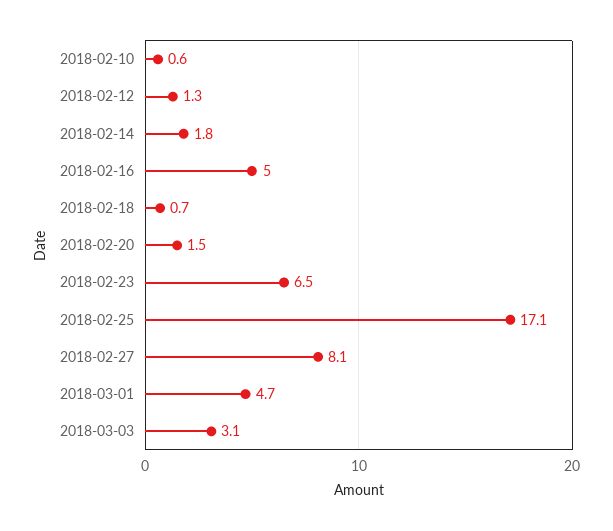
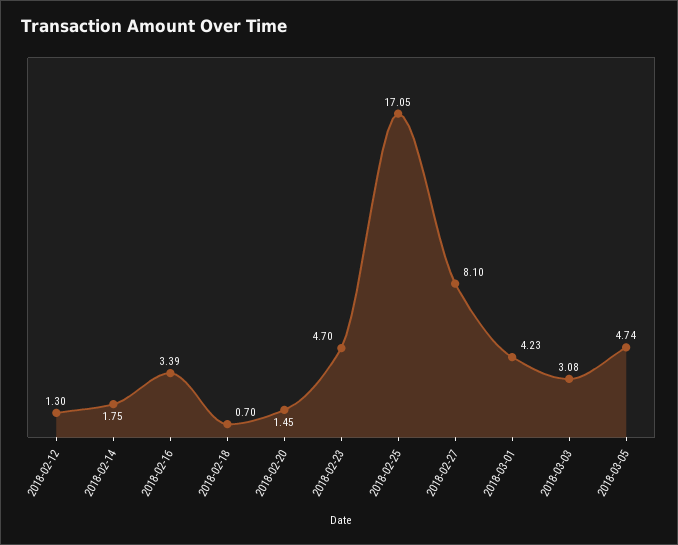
2018-02-10: 0.6 -> none
2018-02-16: 5 -> 3.39
2018-02-23: 6.5 -> 4.7
2018-03-01: 4.7 -> 4.23
2018-03-05: none -> 4.74

